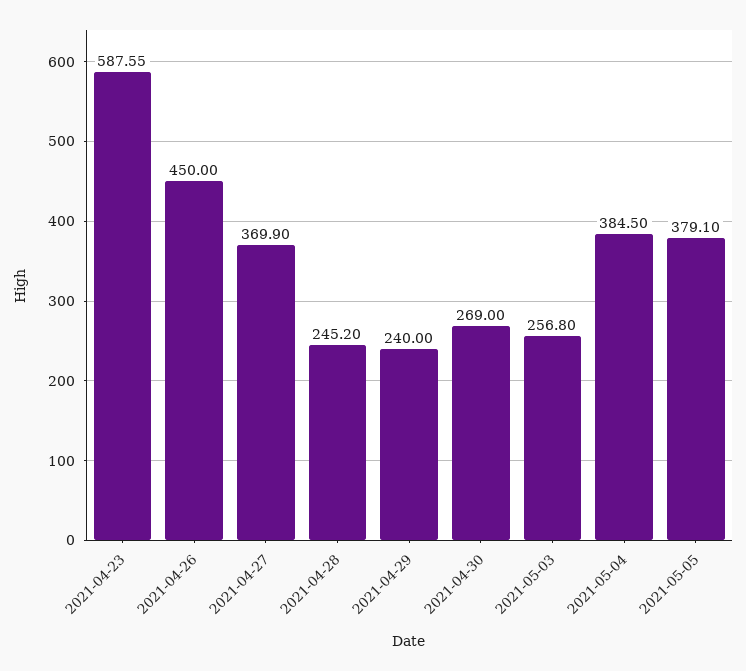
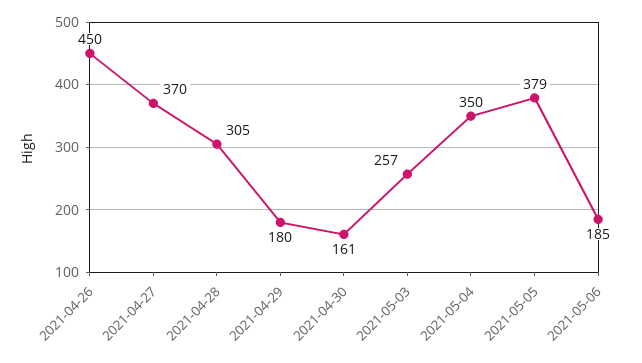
2021-04-23: 587.55 -> none
2021-04-28: 245.2 -> 305
2021-04-29: 240 -> 180
2021-04-30: 269 -> 161
2021-05-04: 384.5 -> 350
2021-05-06: none -> 185

